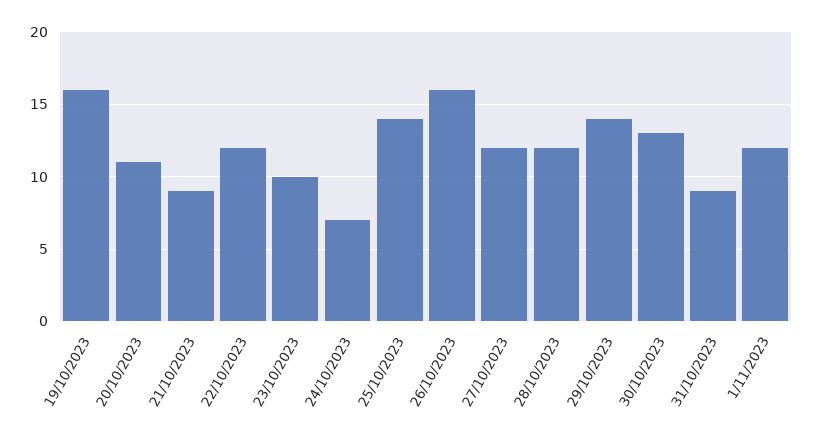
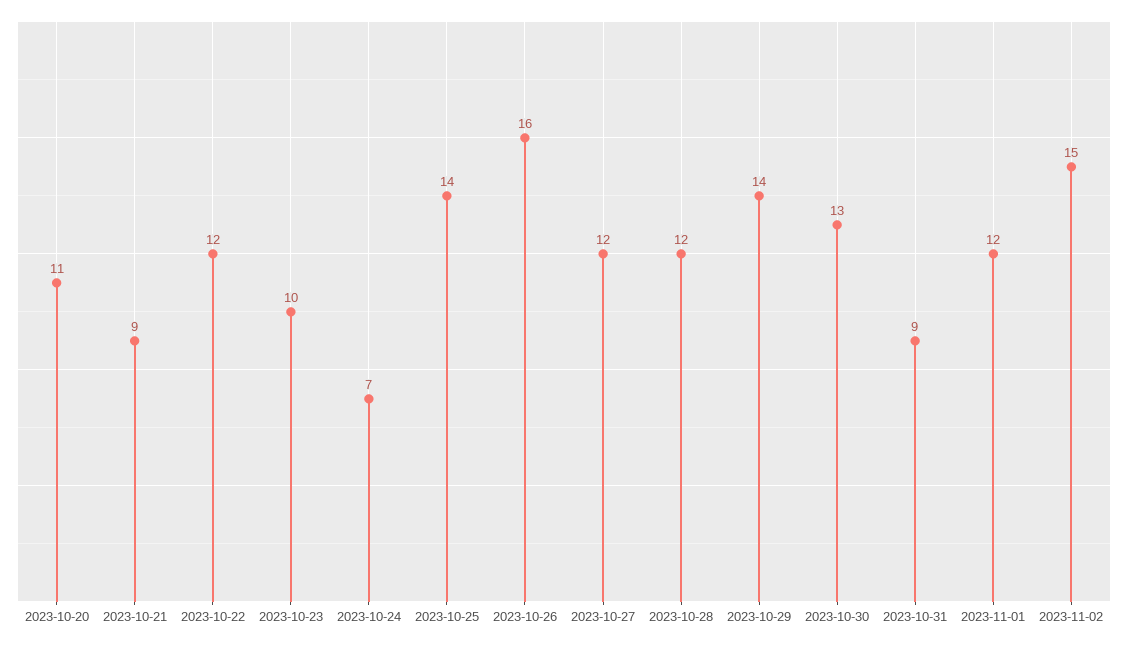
19/10/2023: 16 -> none
2023-11-02: none -> 15

